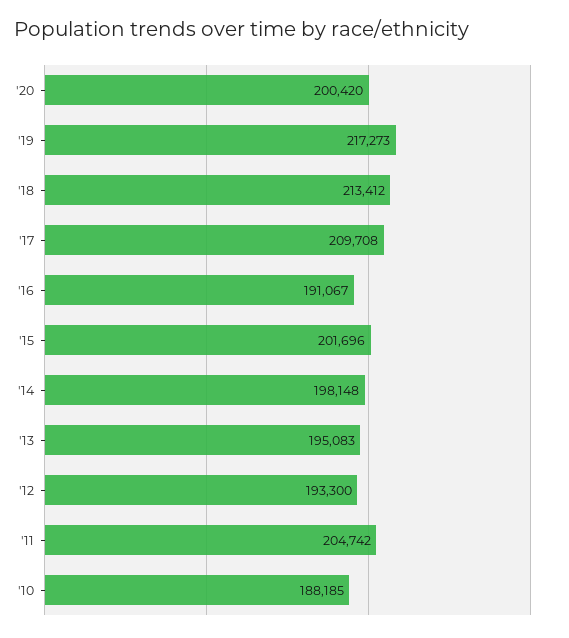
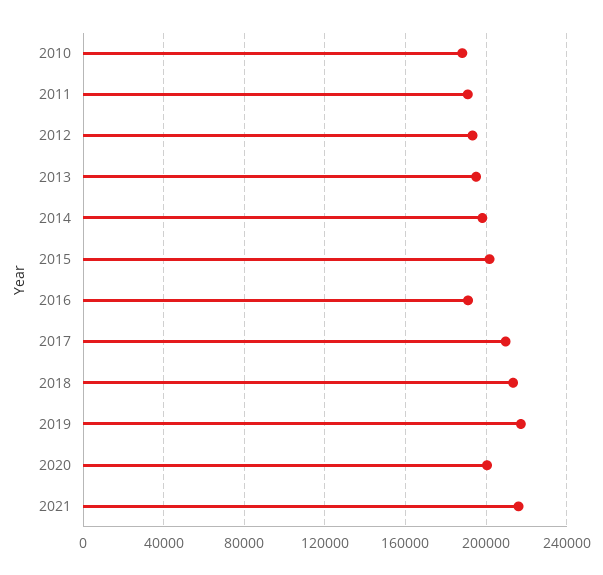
'11: 204742 -> 190000
2021: none -> 215000

